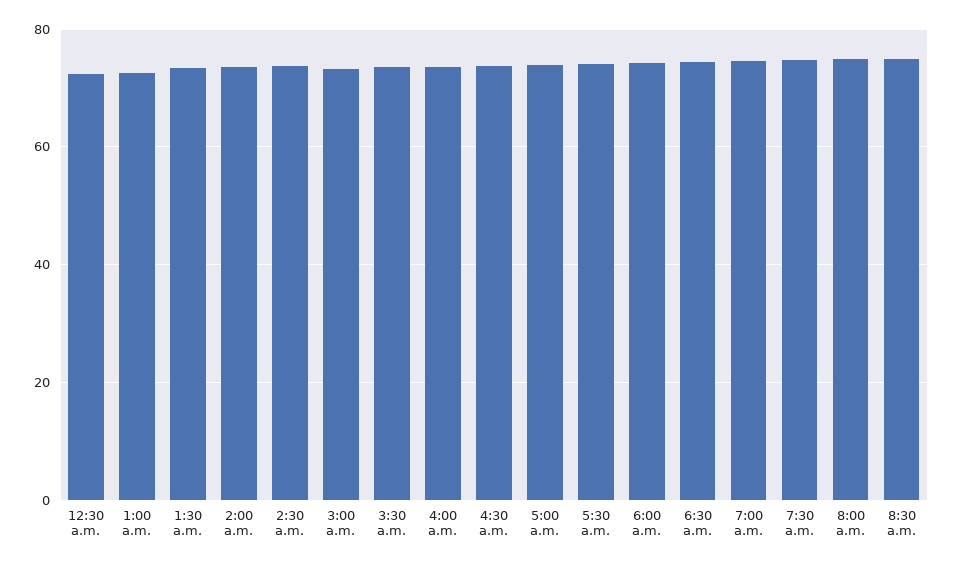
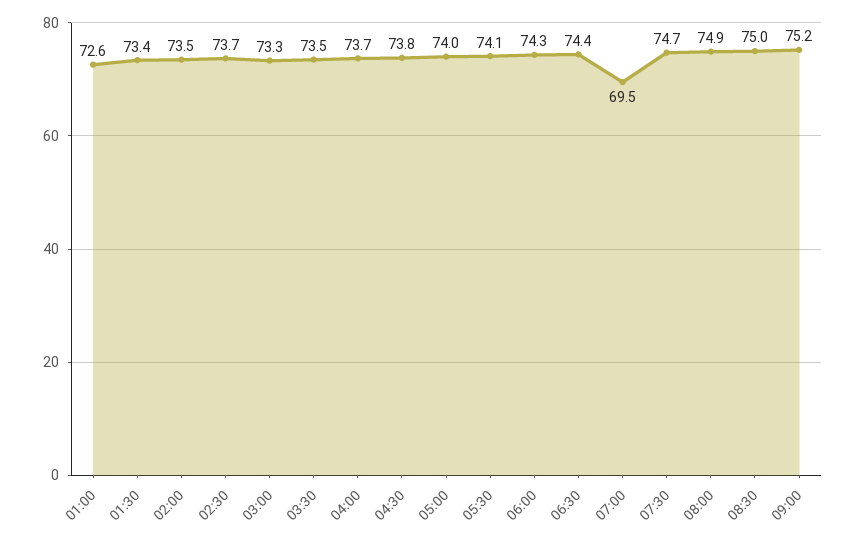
12:30 a.m.: 72 -> none
7:00 a.m.: 74 -> 69.5
09:00: none -> 75.2

